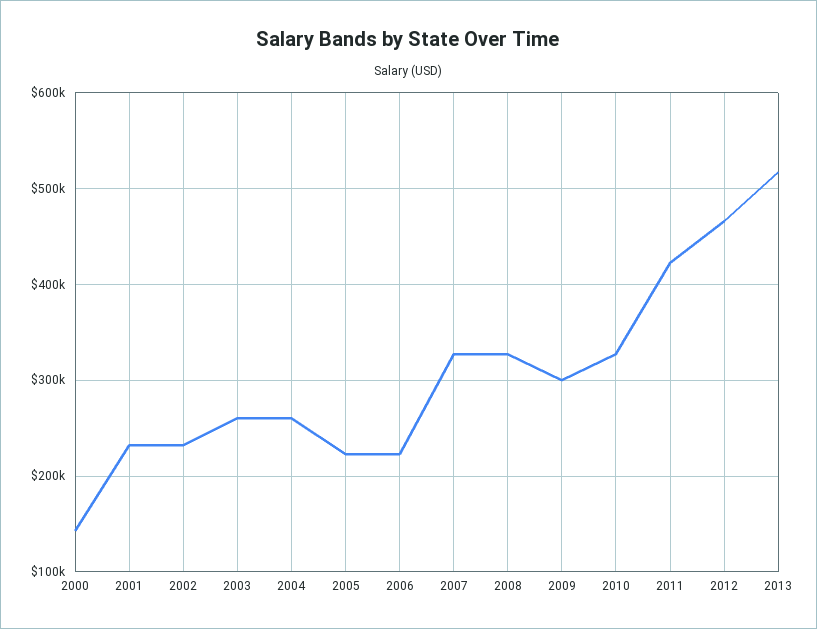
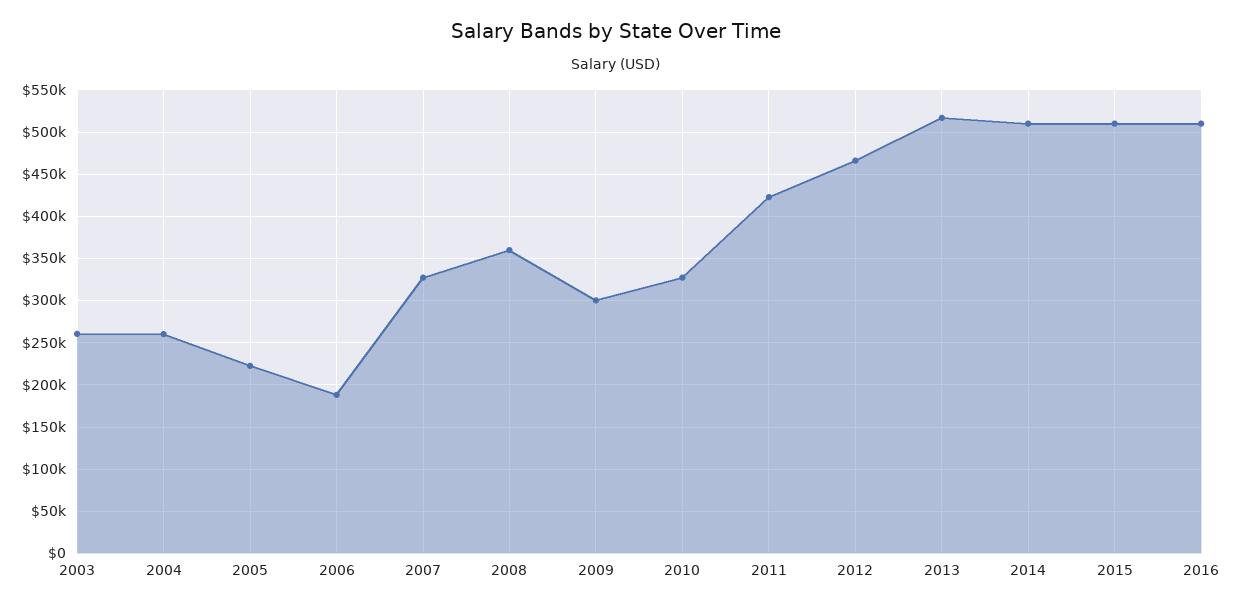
2000: 140000 -> none
2001: 230000 -> none
2002: 230000 -> none
2006: 220000 -> 190000
2008: 330000 -> 360000
2014: none -> 510000
2015: none -> 510000
2016: none -> 510000

